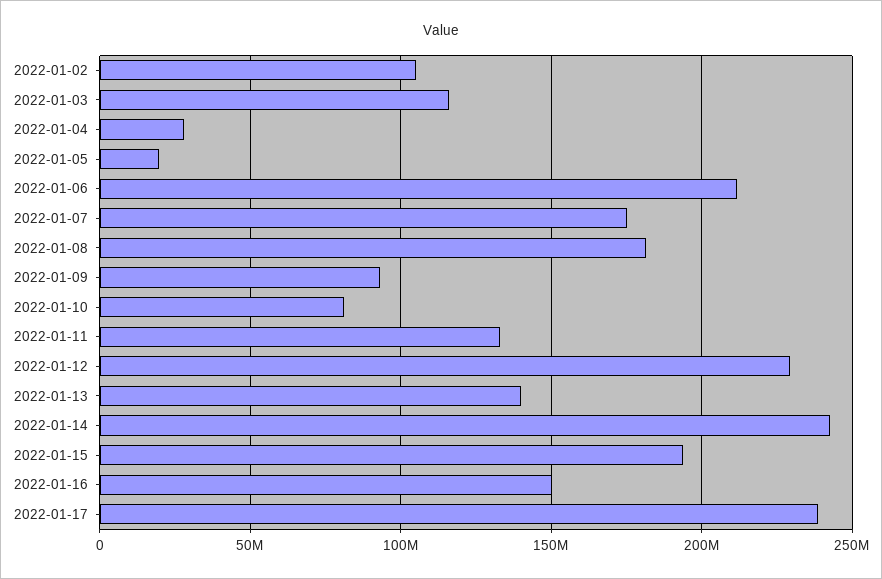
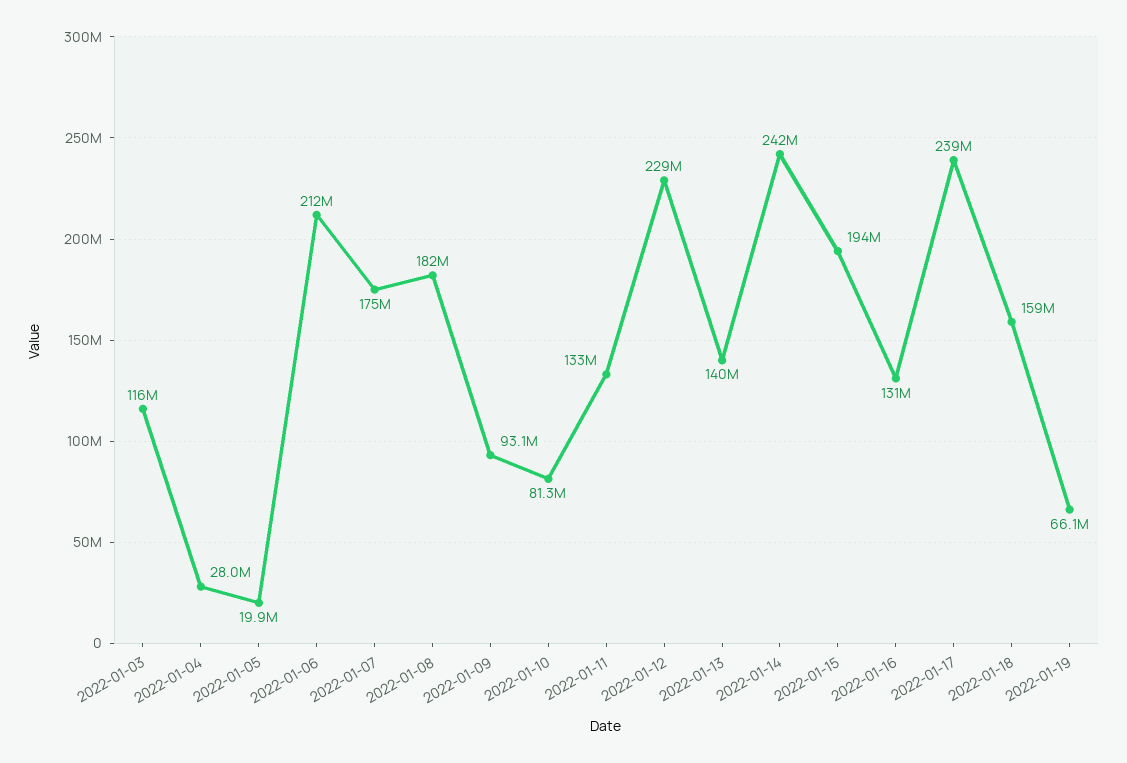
2022-01-02: 105000000 -> none
2022-01-16: 150000000 -> 131000000
2022-01-18: none -> 159000000
2022-01-19: none -> 66100000

